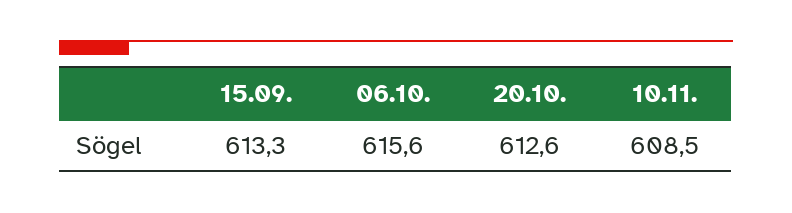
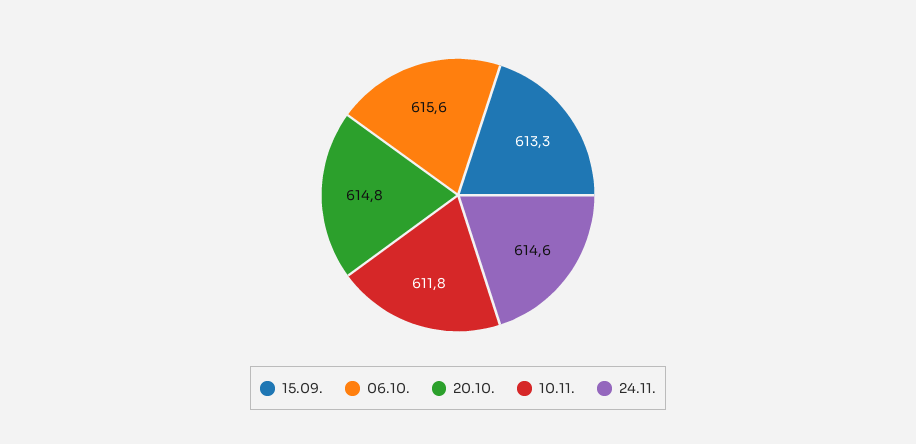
20.10.: 612.6 -> 614.8
10.11.: 608.5 -> 611.8
24.11.: none -> 614.6

